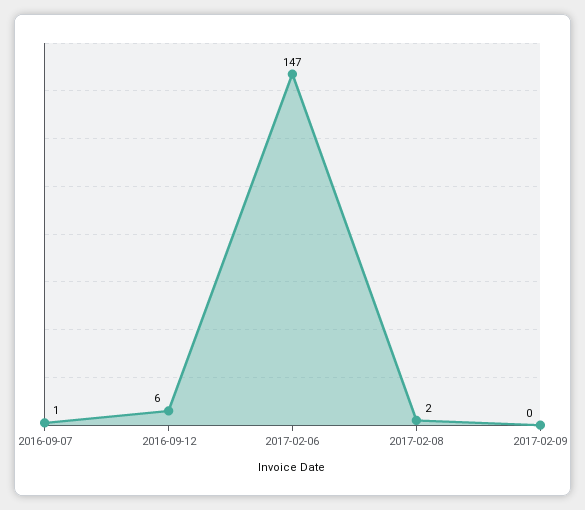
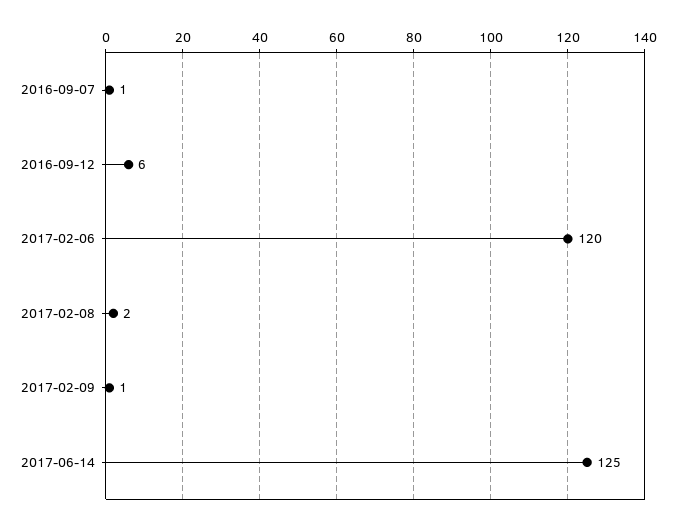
2017-02-06: 147 -> 120
2017-02-09: 0 -> 1
2017-06-14: none -> 125

